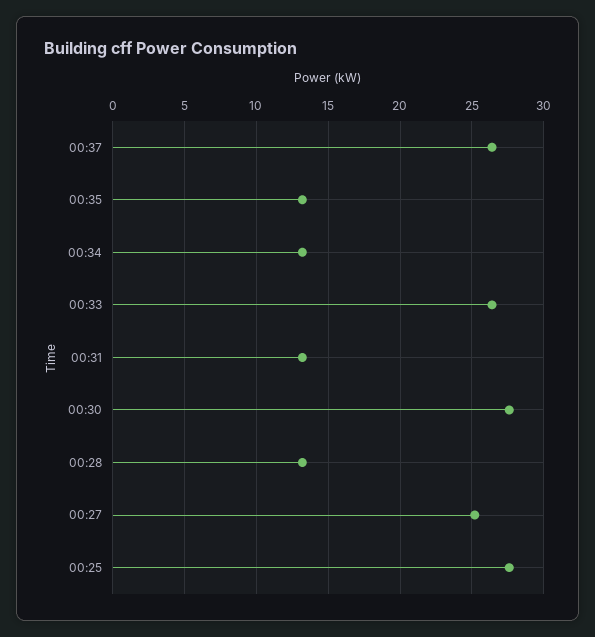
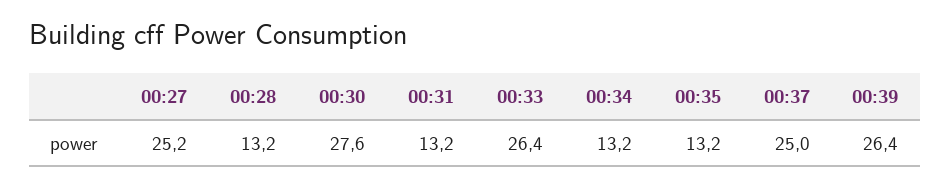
00:37: 26.5 -> 25
00:25: 27.5 -> none
00:39: none -> 26.4

